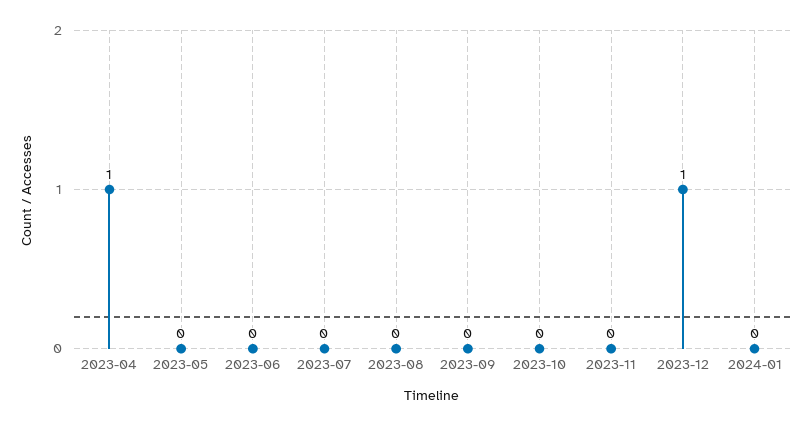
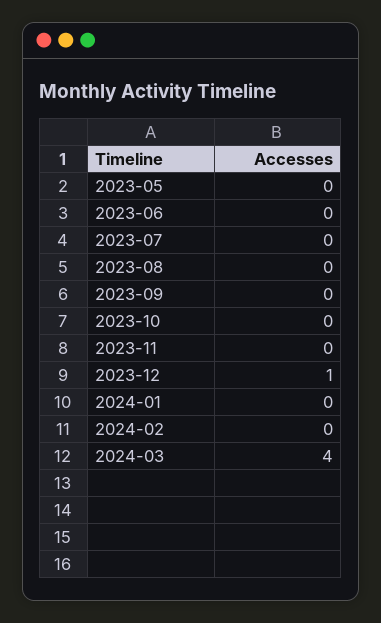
2023-04: 1 -> none
2024-02: none -> 0
2024-03: none -> 4

